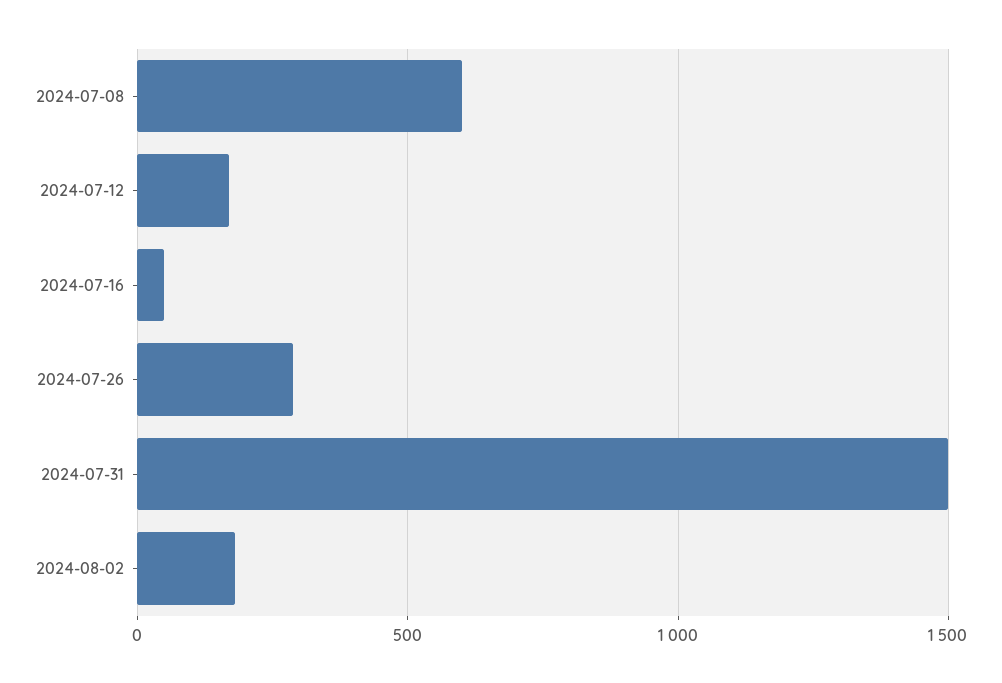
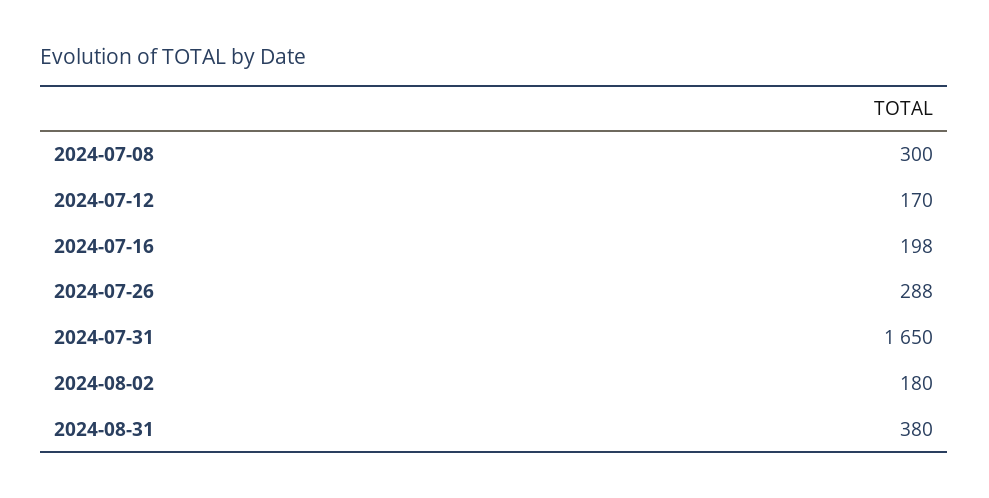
2024-07-08: 600 -> 300
2024-07-16: 50 -> 198
2024-07-31: 1500 -> 1650
2024-08-31: none -> 380

